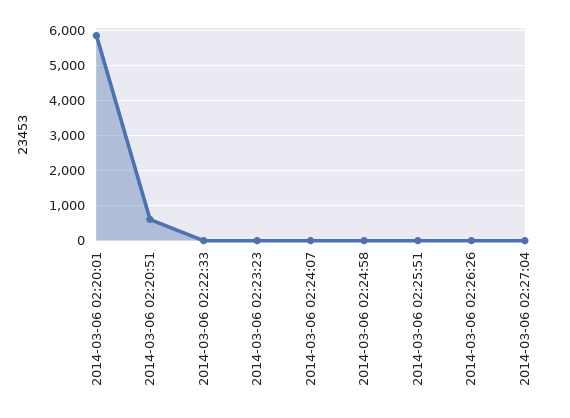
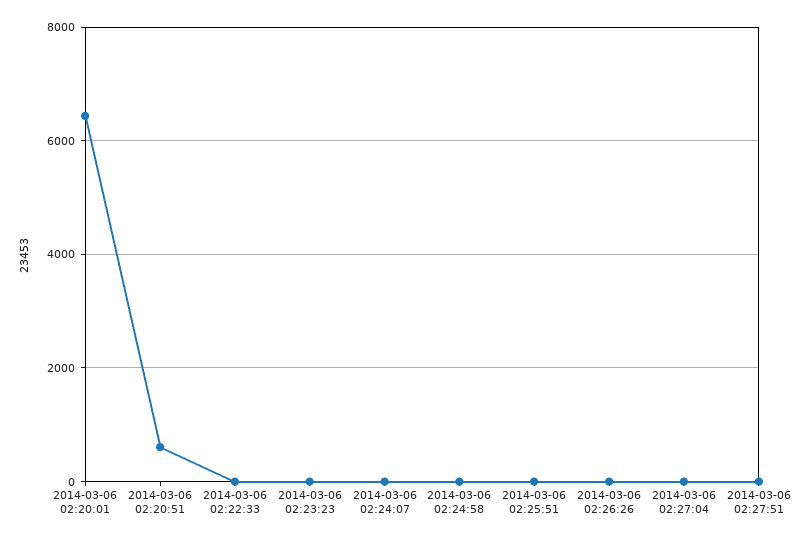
2014-03-06 02:20:01: 5800 -> 6400
2014-03-06 02:27:51: none -> 0

